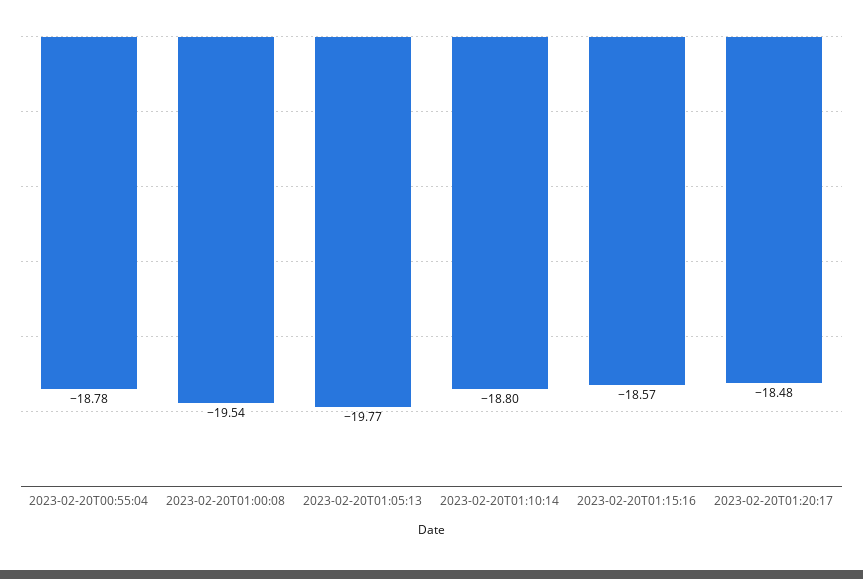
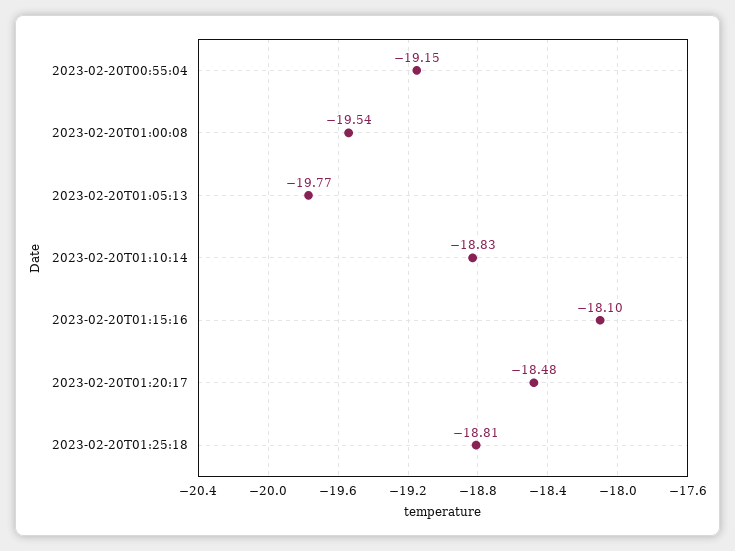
2023-02-20T00:55:04: -18.78 -> -19.15
2023-02-20T01:10:14: -18.8 -> -18.83
2023-02-20T01:15:16: -18.57 -> -18.1
2023-02-20T01:25:18: none -> -18.81

